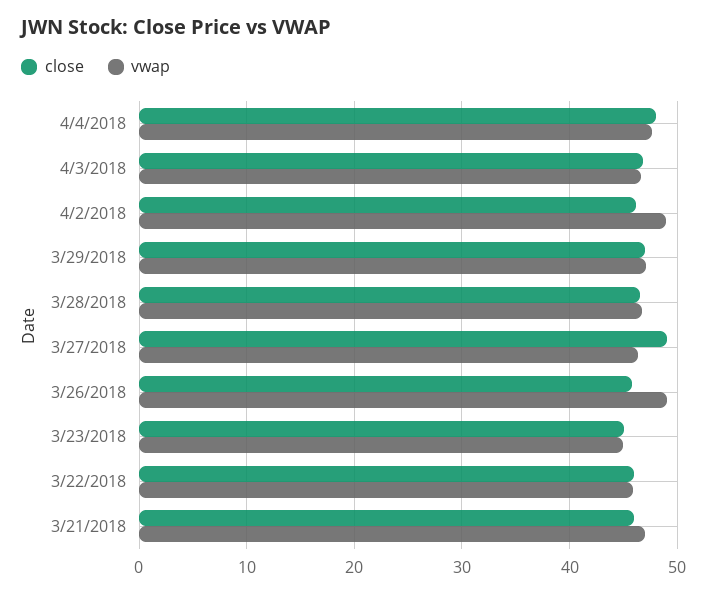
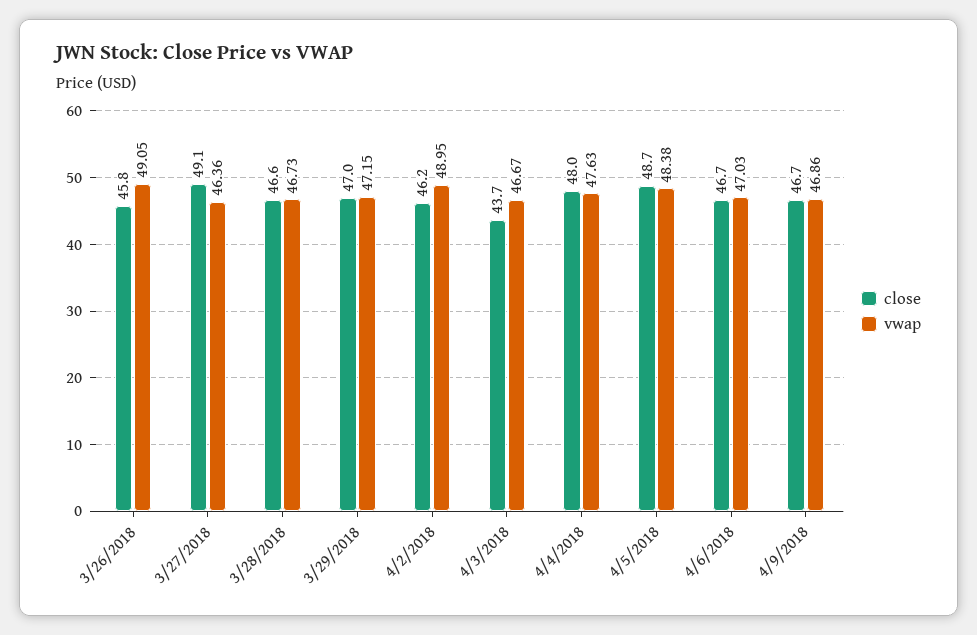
close, 4/3/2018: 47 -> 43.7
close, 3/23/2018: 45 -> none
vwap, 3/23/2018: 45 -> none
close, 3/22/2018: 46 -> none
vwap, 3/22/2018: 46 -> none
close, 3/21/2018: 46 -> none
vwap, 3/21/2018: 47 -> none
close, 4/5/2018: none -> 48.7
vwap, 4/5/2018: none -> 48.38
close, 4/6/2018: none -> 46.7
vwap, 4/6/2018: none -> 47.03
close, 4/9/2018: none -> 46.7
vwap, 4/9/2018: none -> 46.86

